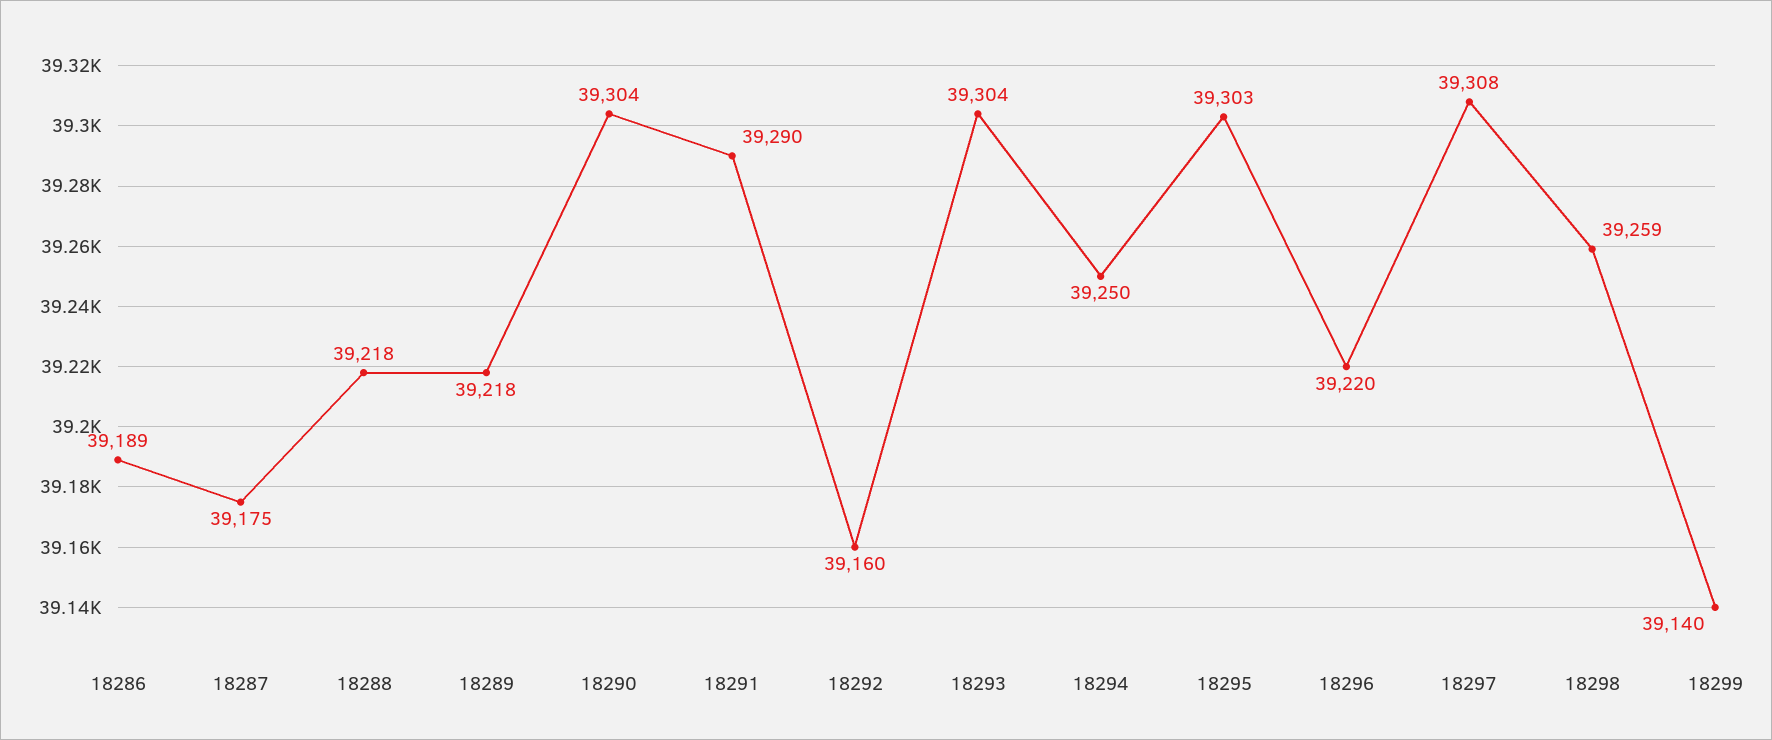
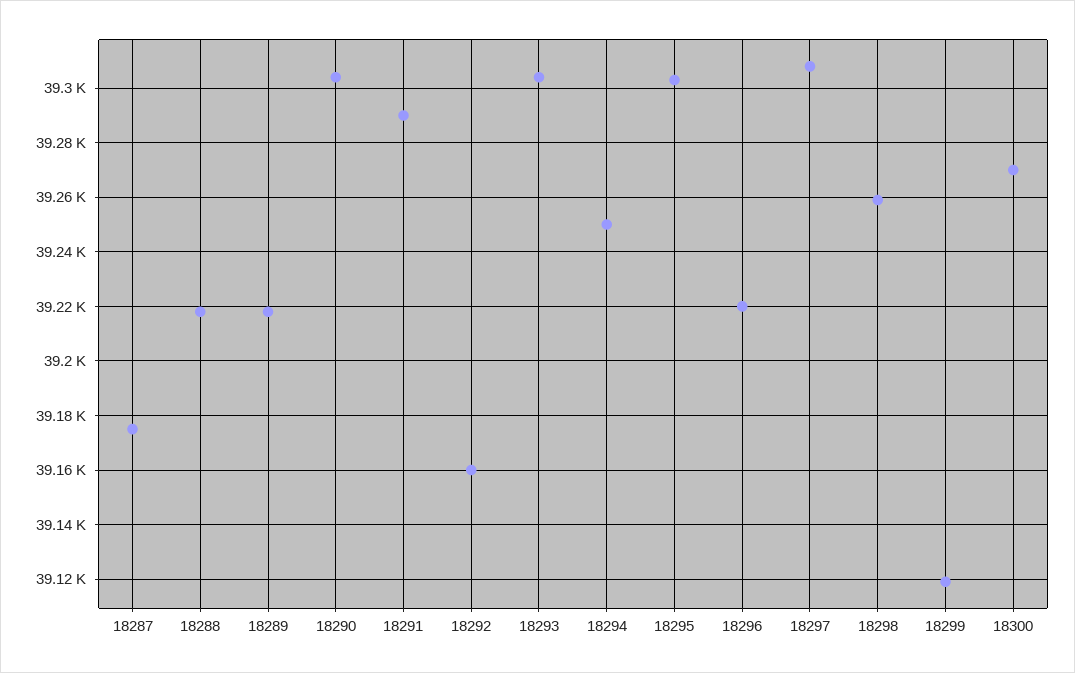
18286: 39189 -> none
18299: 39140 -> 39120
18300: none -> 39270

